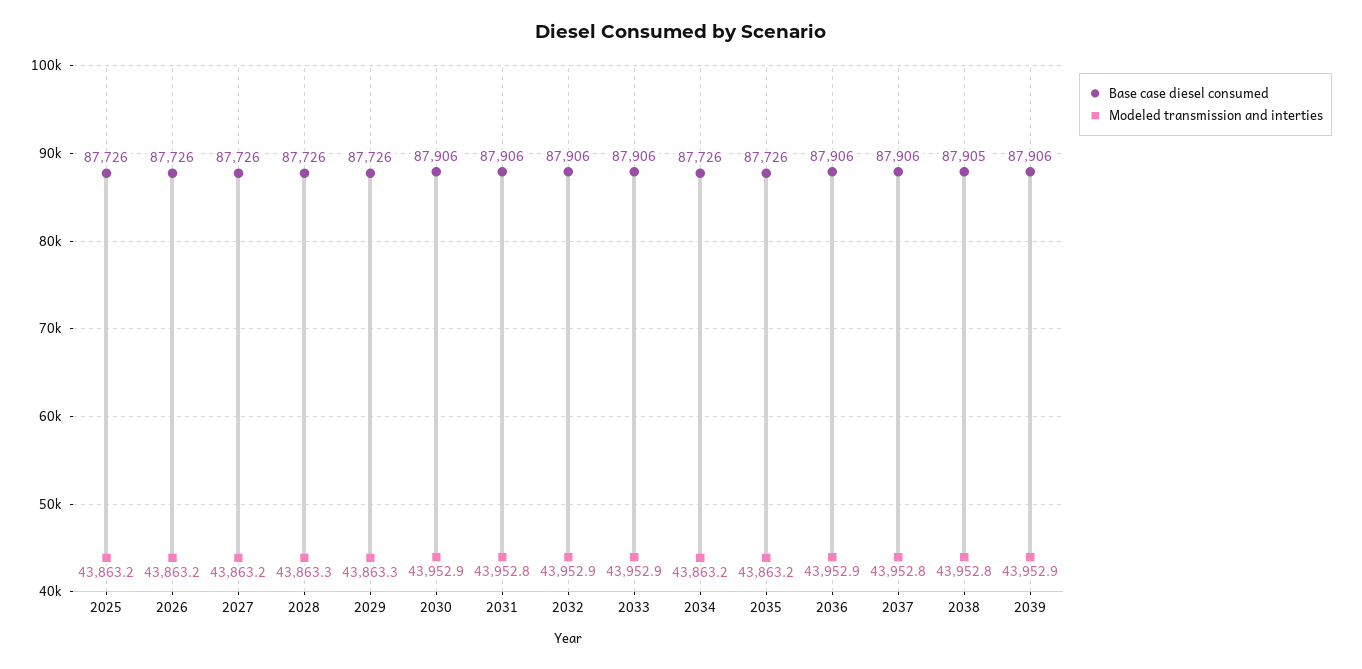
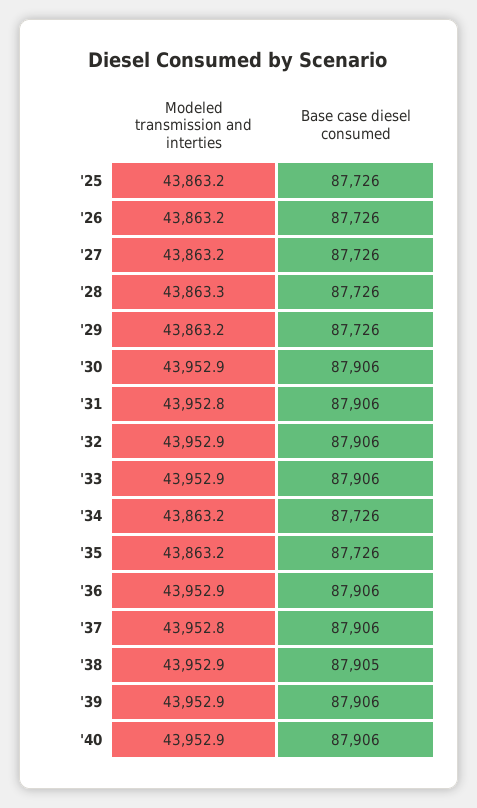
Modeled transmission and interties, 2029: 43863.3 -> 43863.2
Modeled transmission and interties, 2038: 43952.8 -> 43952.9
Modeled transmission and interties, '40: none -> 43952.9
Base case diesel consumed, '40: none -> 87906

